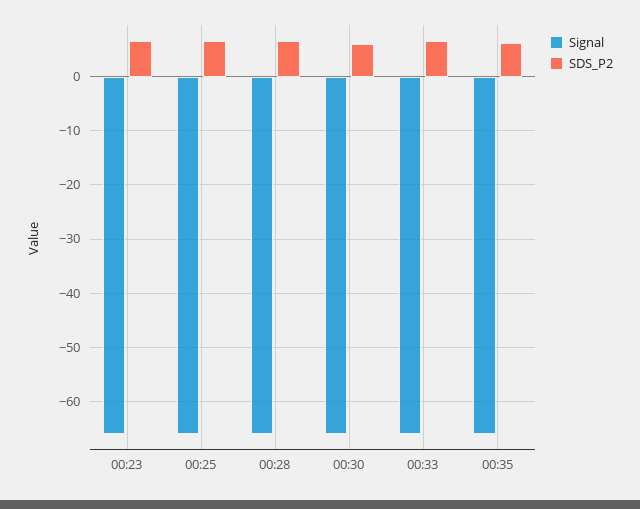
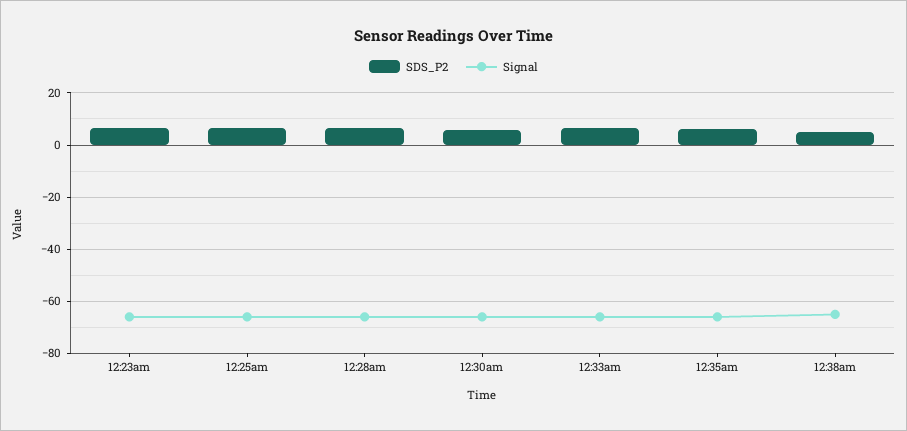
SDS_P2, 12:38am: none -> 5
Signal, 12:38am: none -> -65

